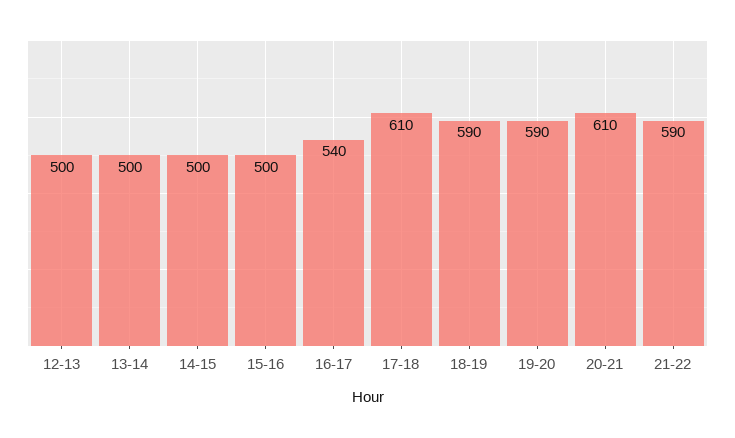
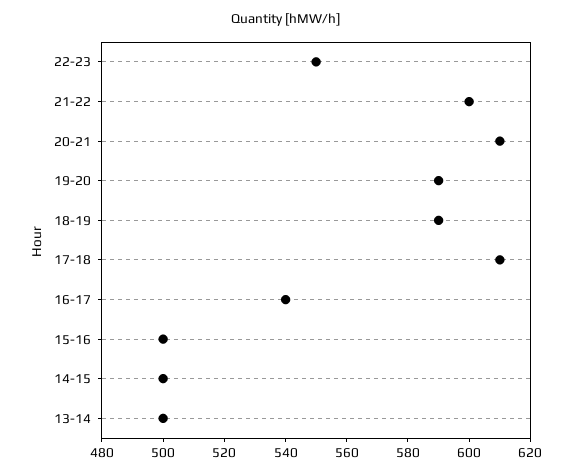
12-13: 500 -> none
21-22: 590 -> 600
22-23: none -> 550

